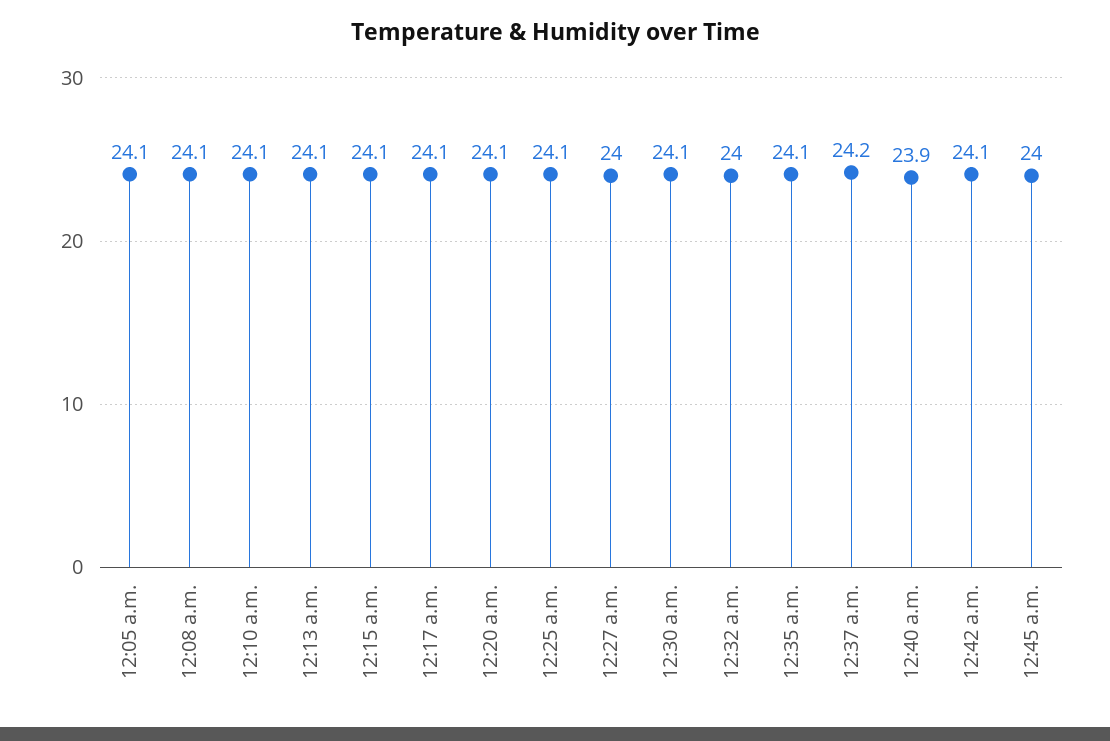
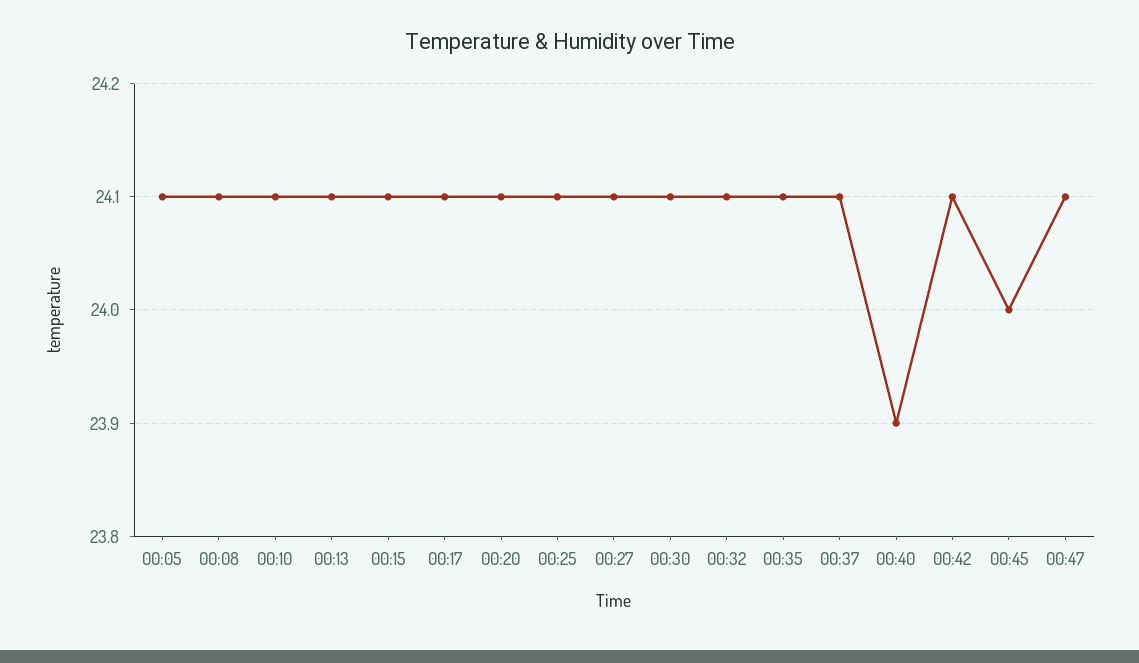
12:27 a.m.: 24 -> 24.1
12:32 a.m.: 24 -> 24.1
12:37 a.m.: 24.2 -> 24.1
00:47: none -> 24.1

